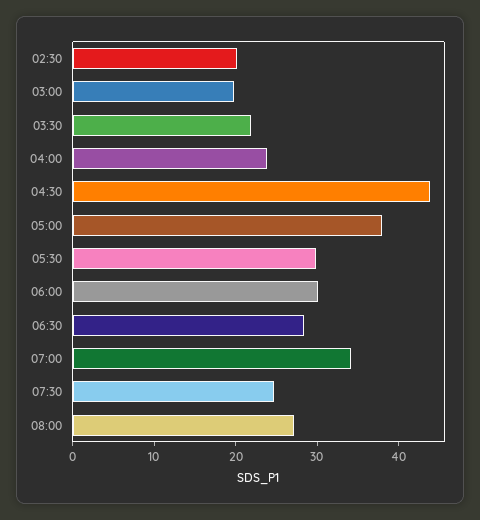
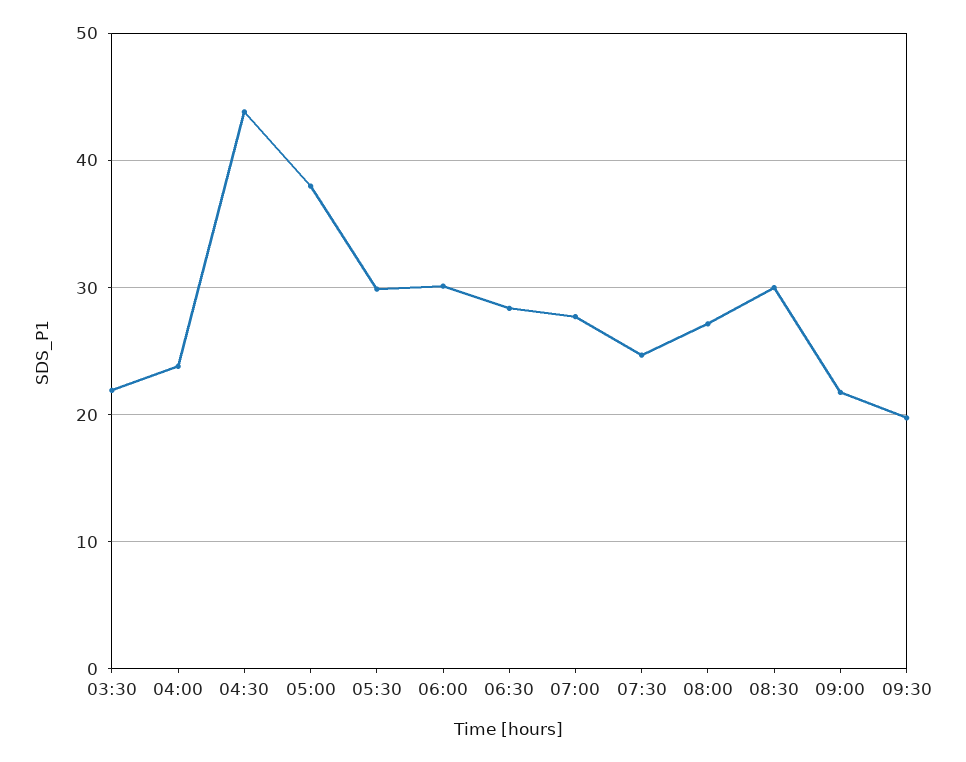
02:30: 20 -> none
03:00: 20 -> none
07:00: 34 -> 28
08:30: none -> 30
09:00: none -> 22
09:30: none -> 20

